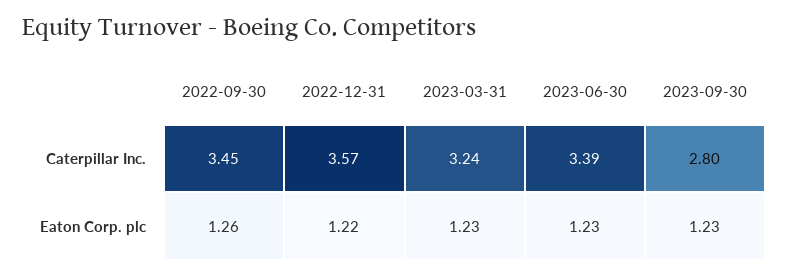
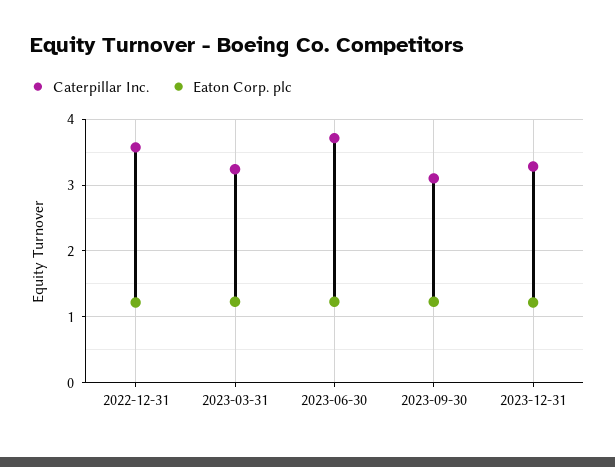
Caterpillar Inc., 2022-09-30: 3.45 -> none
Caterpillar Inc., 2023-06-30: 3.39 -> 3.7
Caterpillar Inc., 2023-09-30: 2.8 -> 3.1
Eaton Corp. plc, 2022-09-30: 1.26 -> none
Caterpillar Inc., 2023-12-31: none -> 3.3
Eaton Corp. plc, 2023-12-31: none -> 1.2

